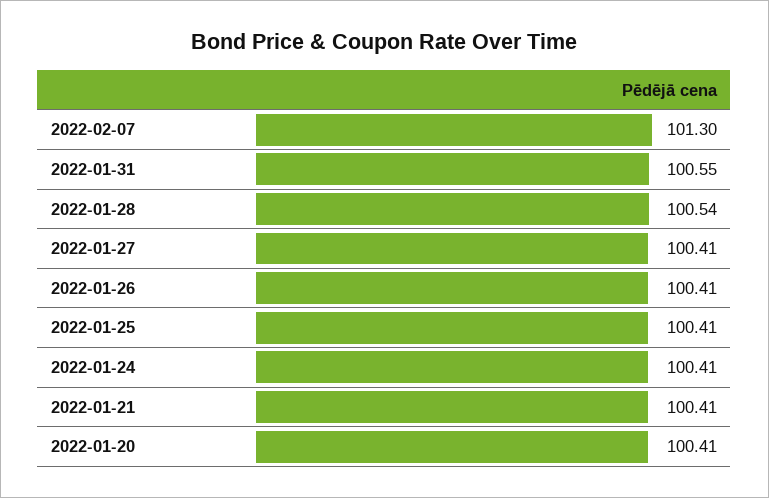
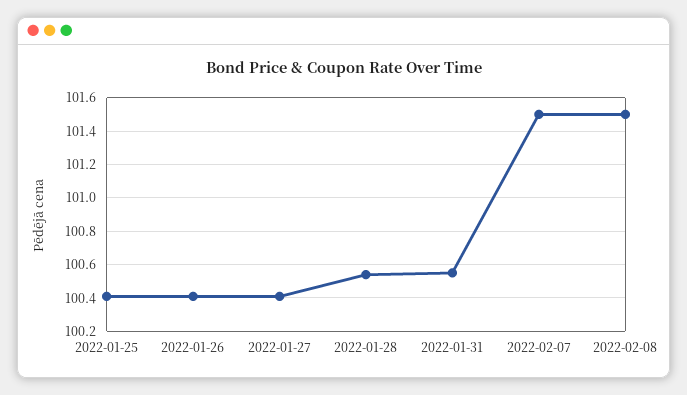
2022-02-07: 101.3 -> 101.5
2022-01-24: 100.41 -> none
2022-01-21: 100.41 -> none
2022-01-20: 100.41 -> none
2022-02-08: none -> 101.5

